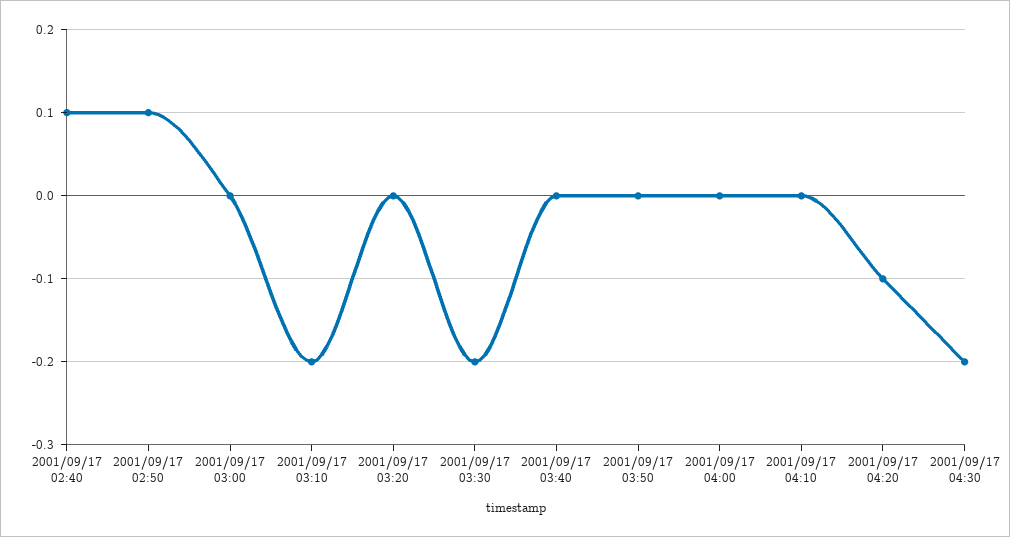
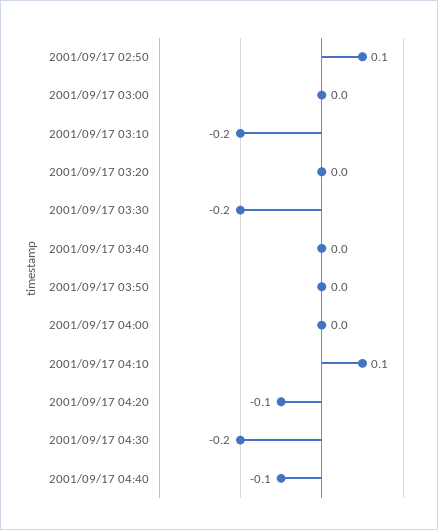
2001/09/17 02:40: 0.1 -> none
2001/09/17 04:10: 0 -> 0.1
2001/09/17 04:40: none -> -0.1

